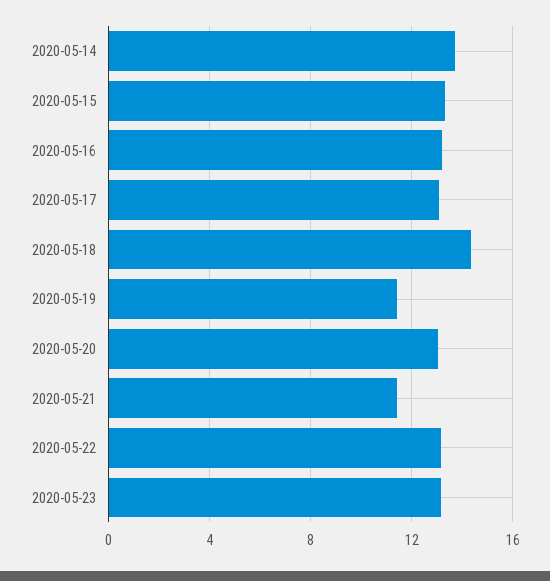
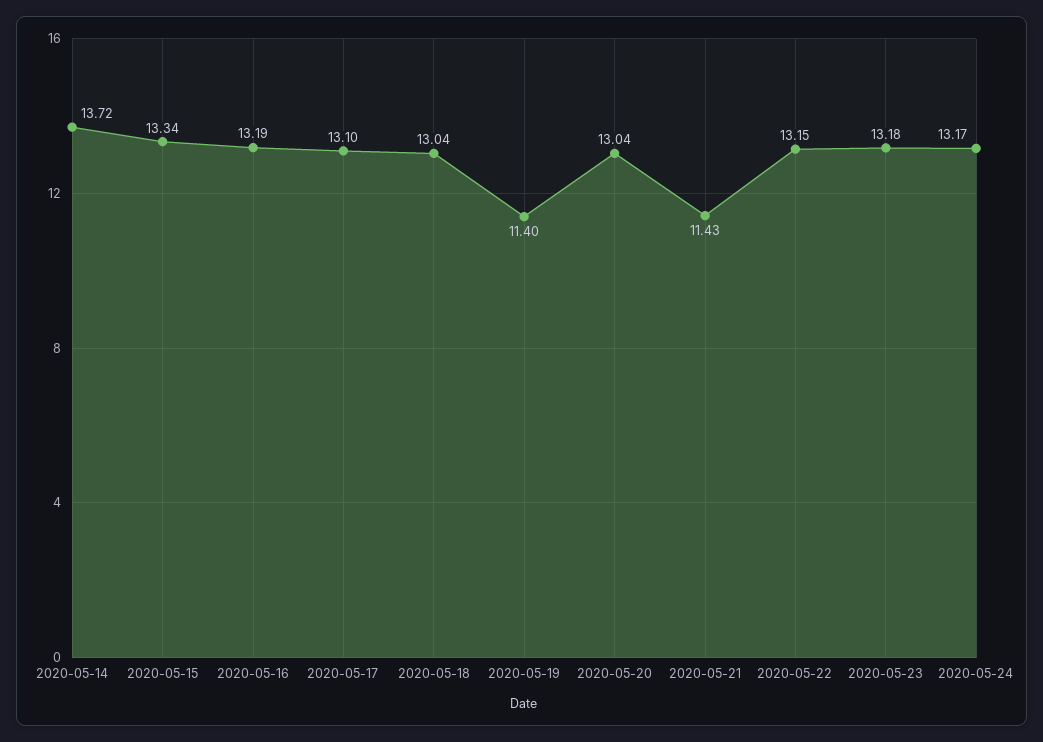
2020-05-18: 14.5 -> 13.04
2020-05-24: none -> 13.17

